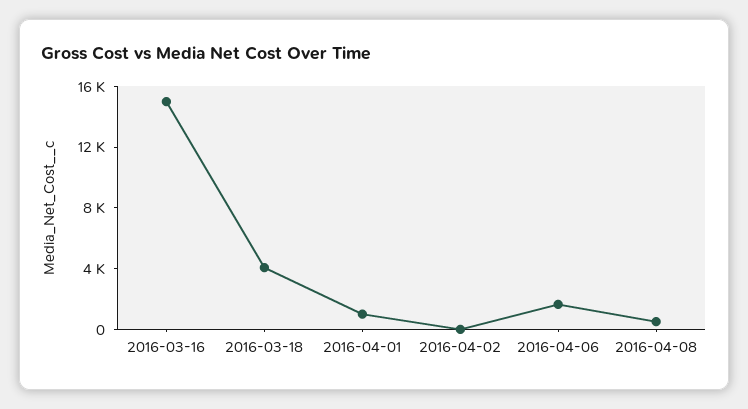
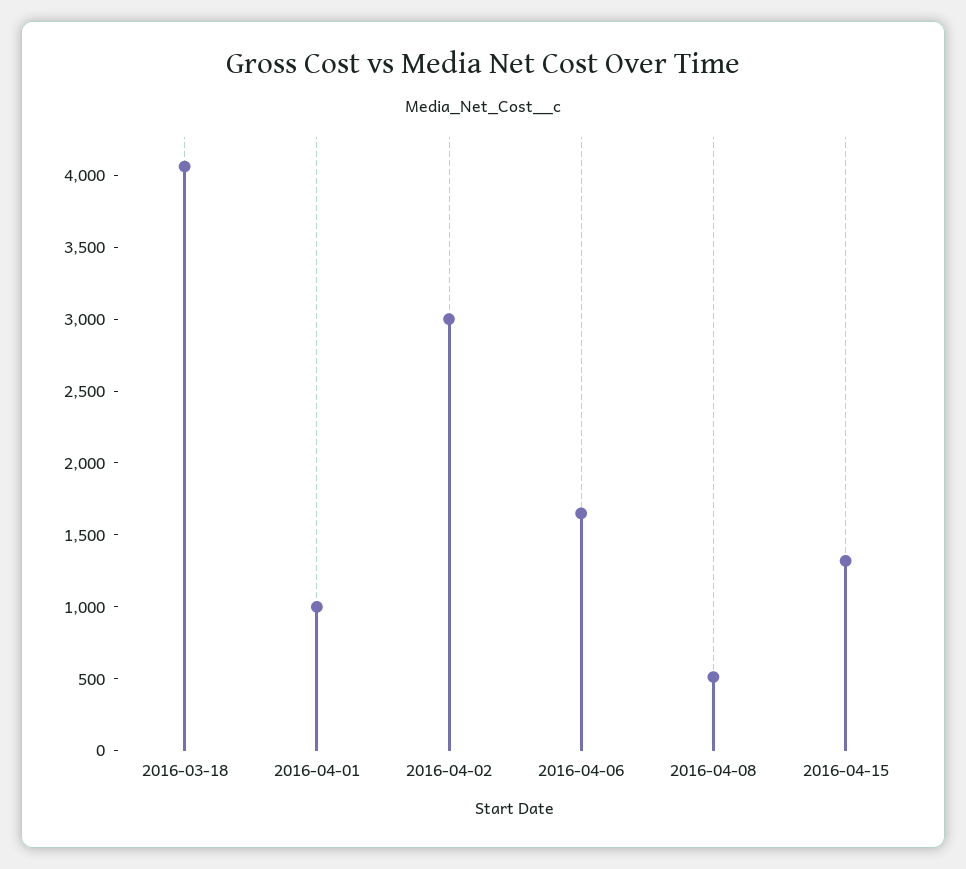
2016-03-16: 15000 -> none
2016-04-02: 0 -> 3000
2016-04-15: none -> 1300

